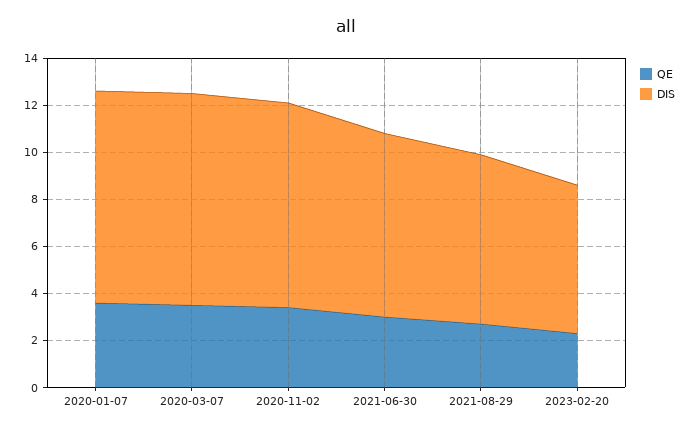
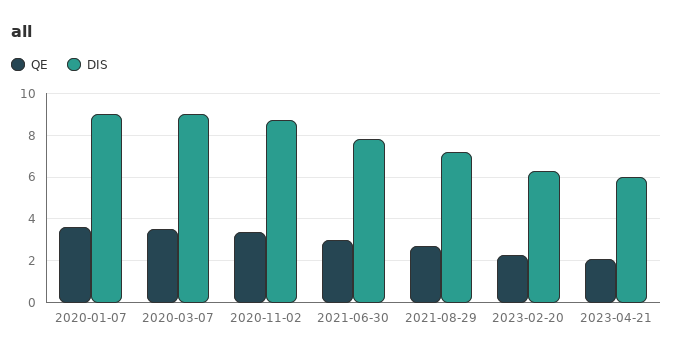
QE, 2023-04-21: none -> 2
DIS, 2023-04-21: none -> 6

